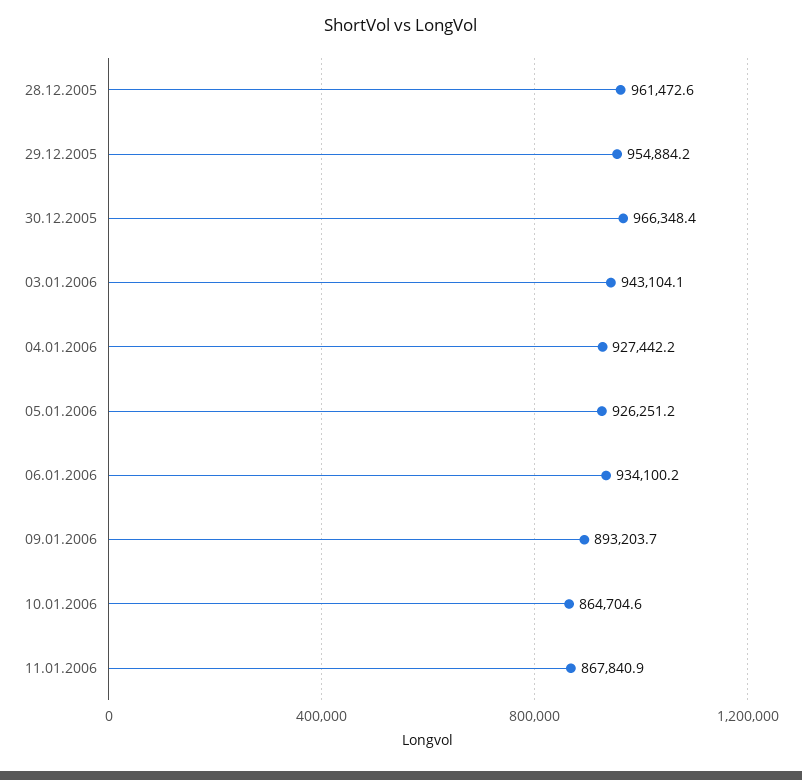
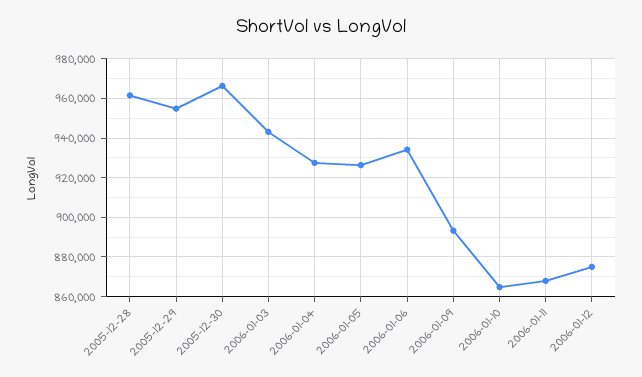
2006-01-12: none -> 875000

